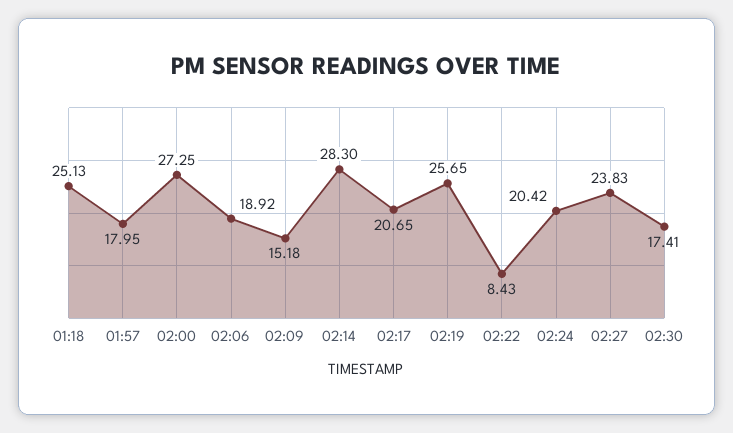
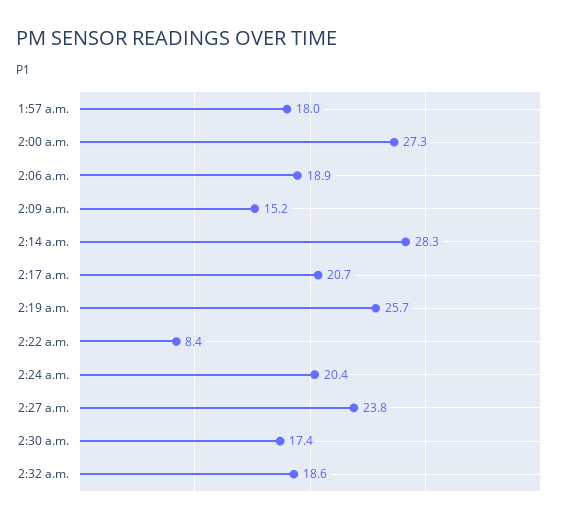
01:18: 25.13 -> none
2:32 a.m.: none -> 18.6

